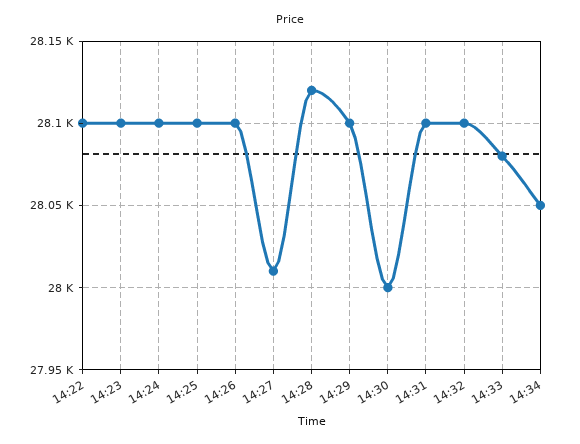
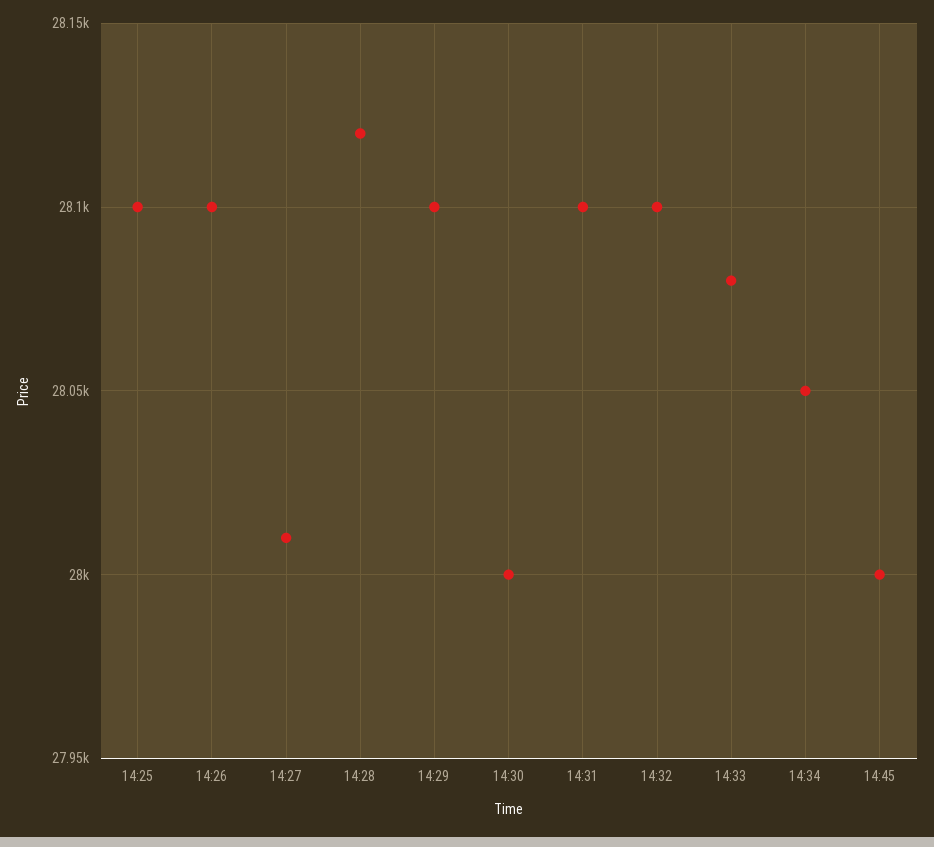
14:22: 28100 -> none
14:23: 28100 -> none
14:24: 28100 -> none
14:45: none -> 28000

